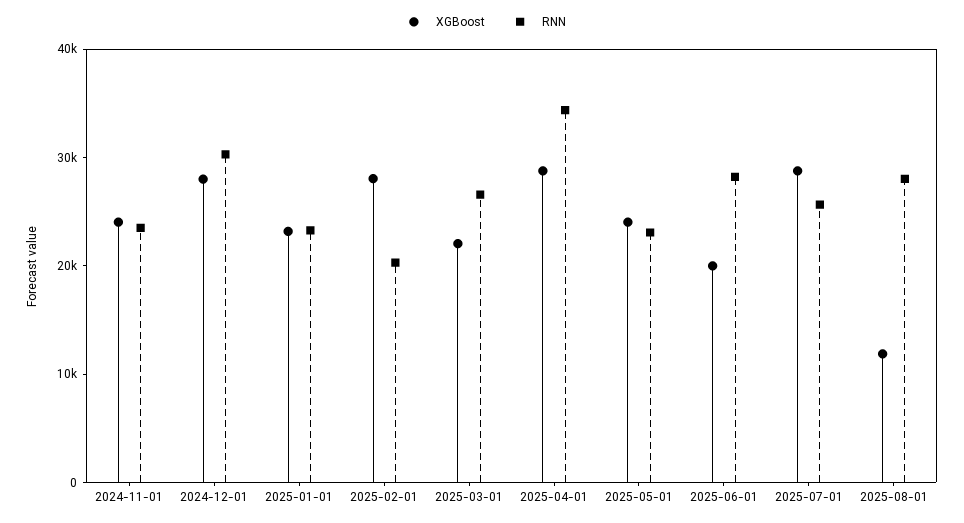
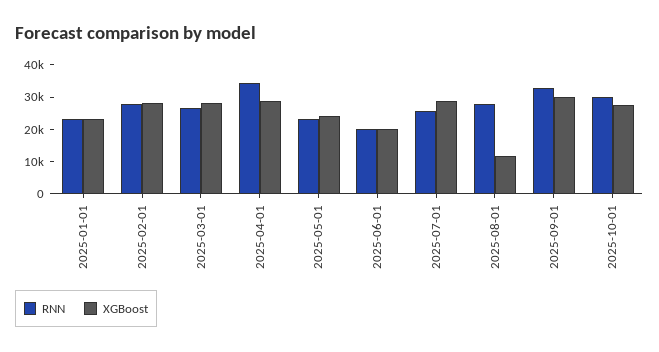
XGBoost, 2024-11-01: 24000 -> none
RNN, 2024-11-01: 24000 -> none
XGBoost, 2024-12-01: 28000 -> none
RNN, 2024-12-01: 30000 -> none
RNN, 2025-02-01: 20000 -> 27500
XGBoost, 2025-03-01: 22000 -> 27500
RNN, 2025-06-01: 28000 -> 20000
RNN, 2025-09-01: none -> 32500
XGBoost, 2025-09-01: none -> 30000
RNN, 2025-10-01: none -> 30000
XGBoost, 2025-10-01: none -> 27500

